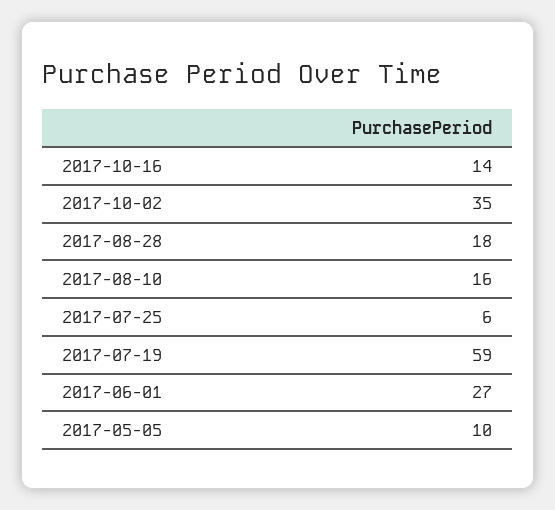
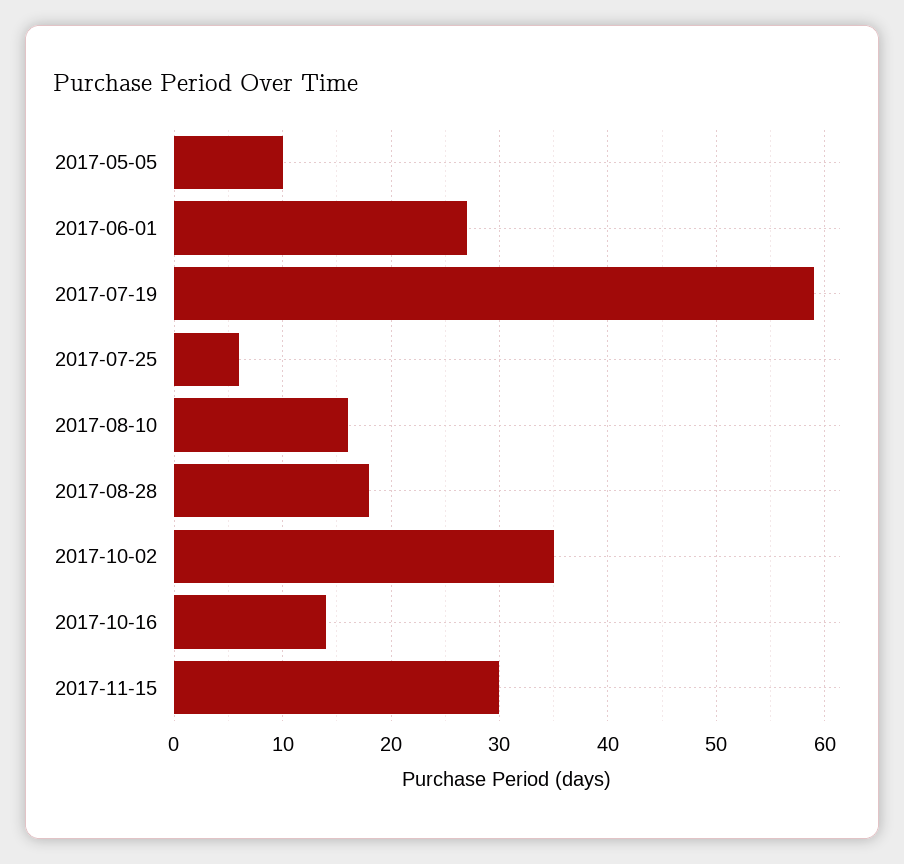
2017-11-15: none -> 30

